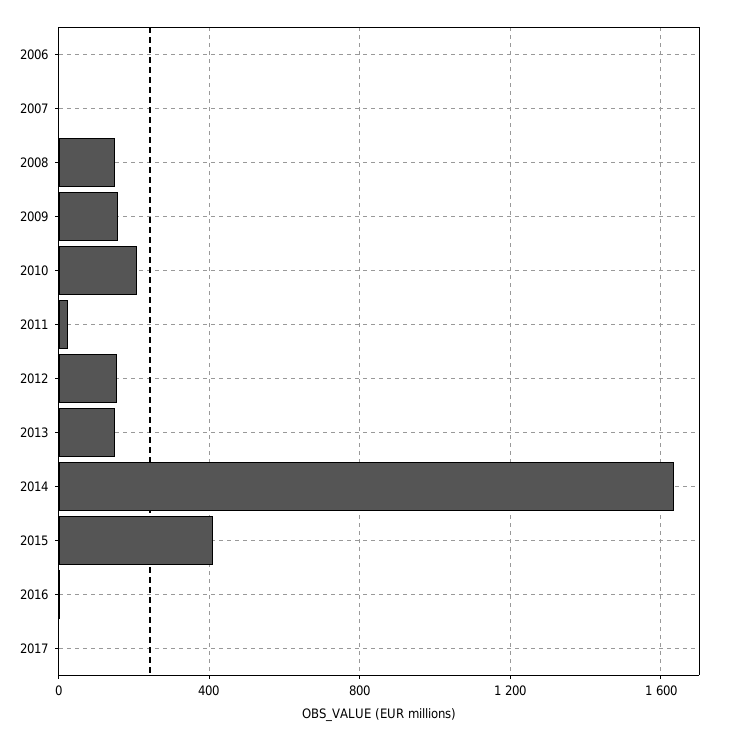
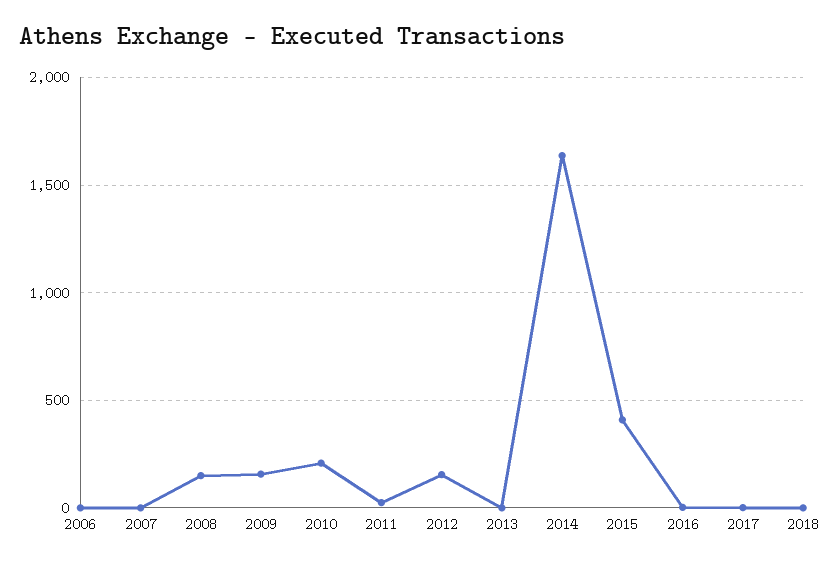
2013: 150 -> 0
2018: none -> 0

